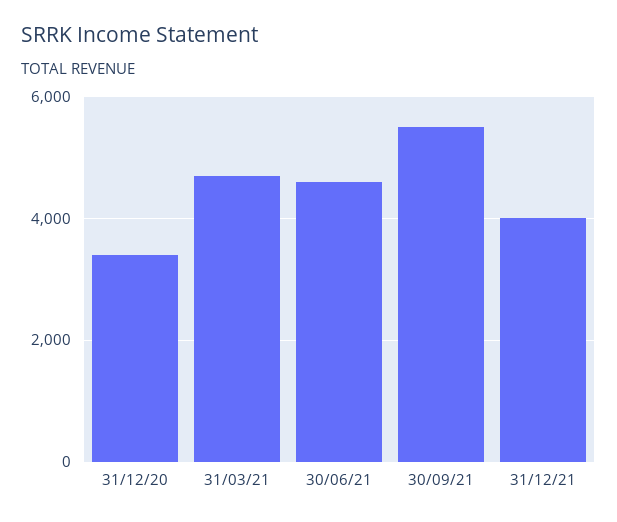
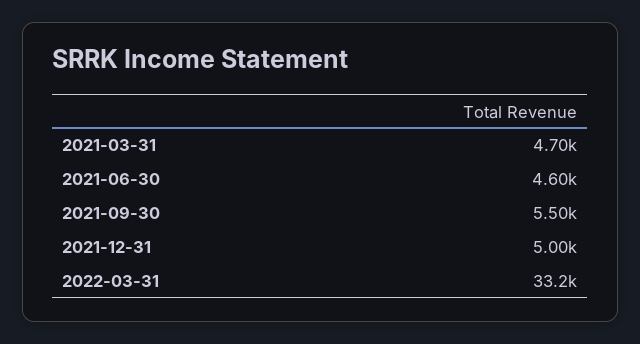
31/12/20: 3400 -> none
31/12/21: 4000 -> 5000
2022-03-31: none -> 33200

